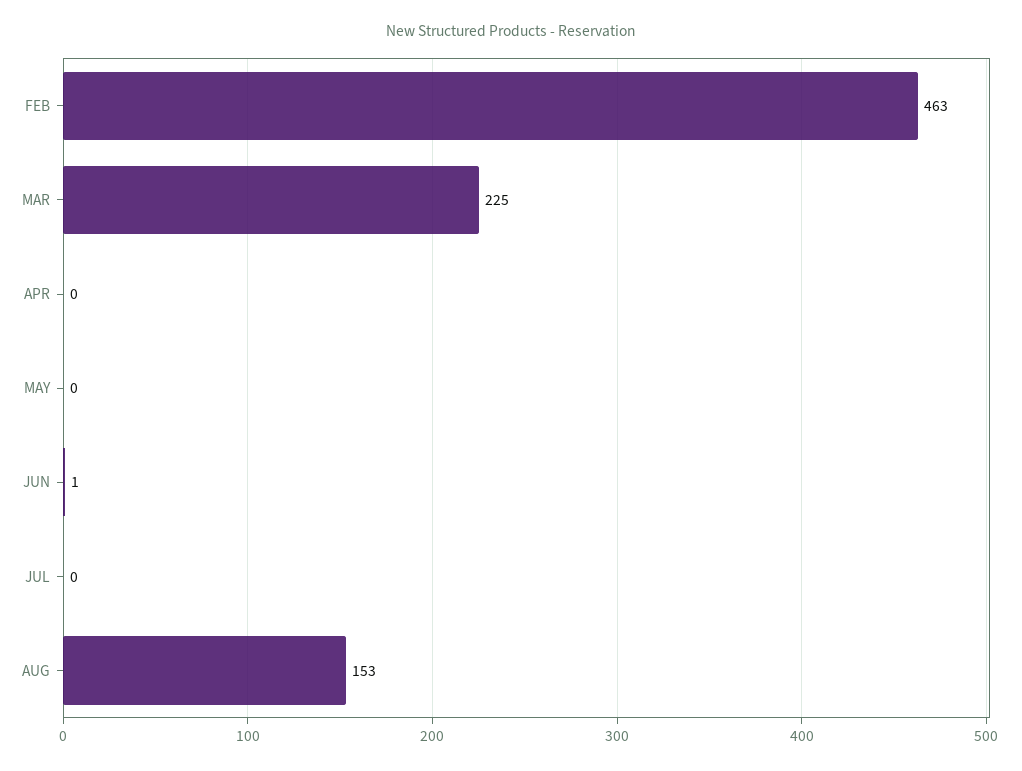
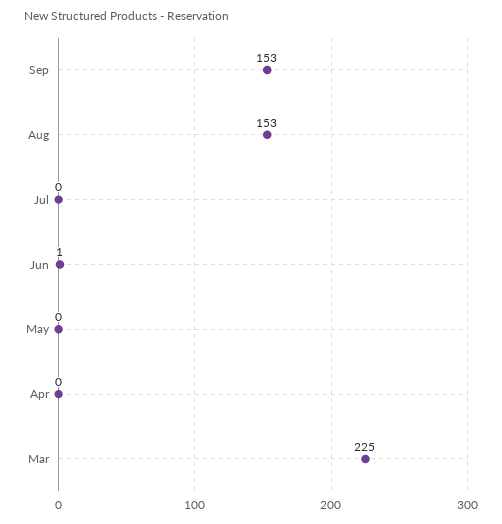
FEB: 463 -> none
Sep: none -> 153

